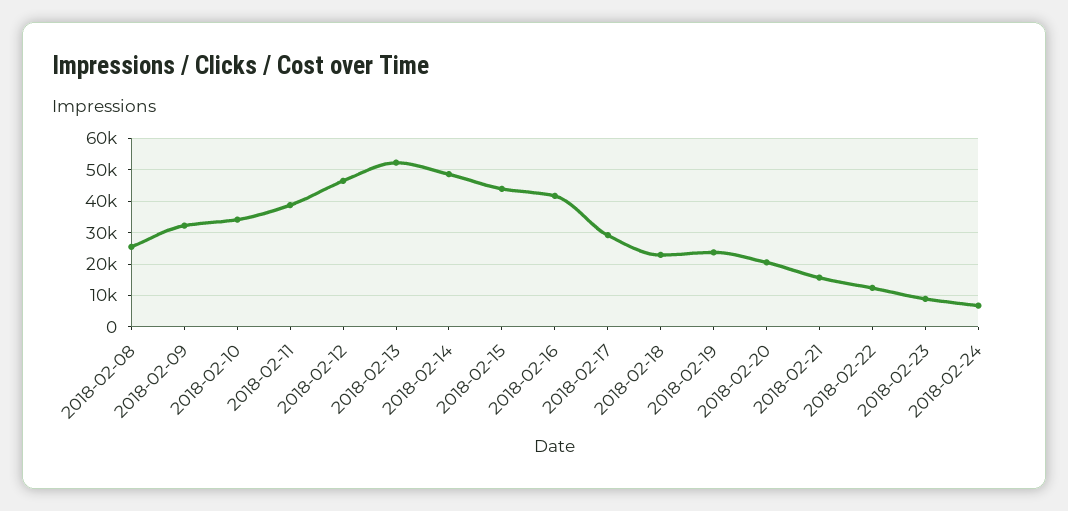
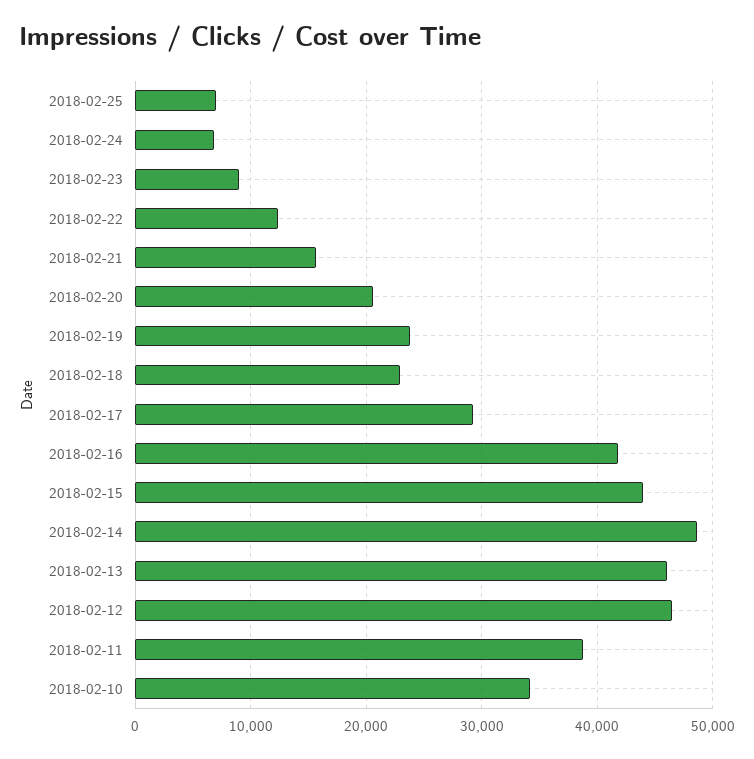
2018-02-08: 26000 -> none
2018-02-09: 32000 -> none
2018-02-13: 52000 -> 46000
2018-02-25: none -> 7000

